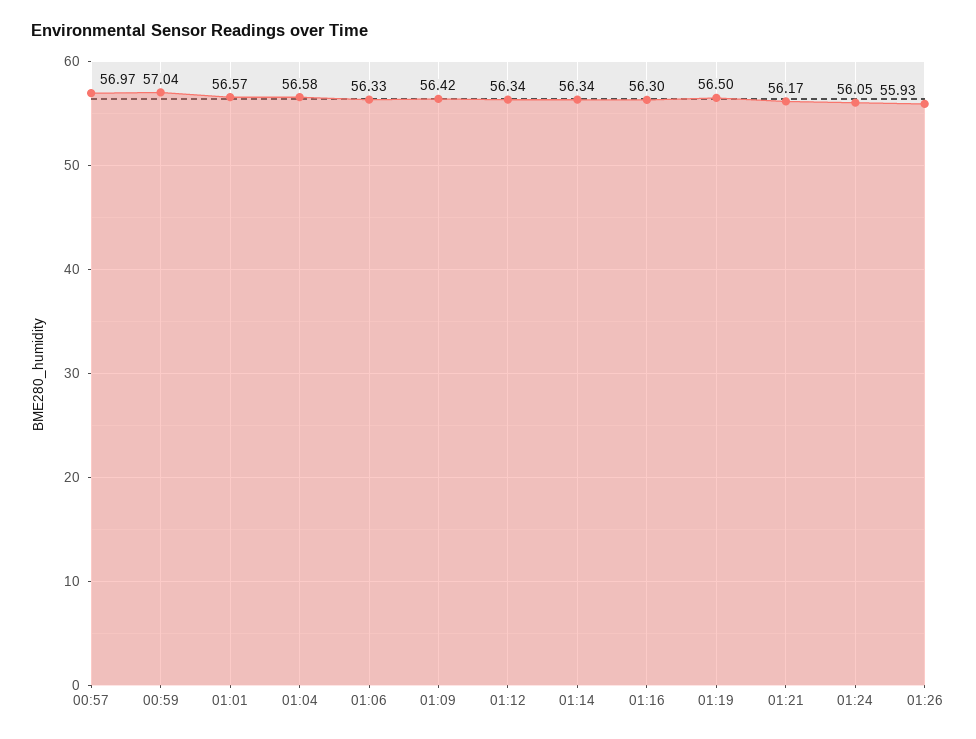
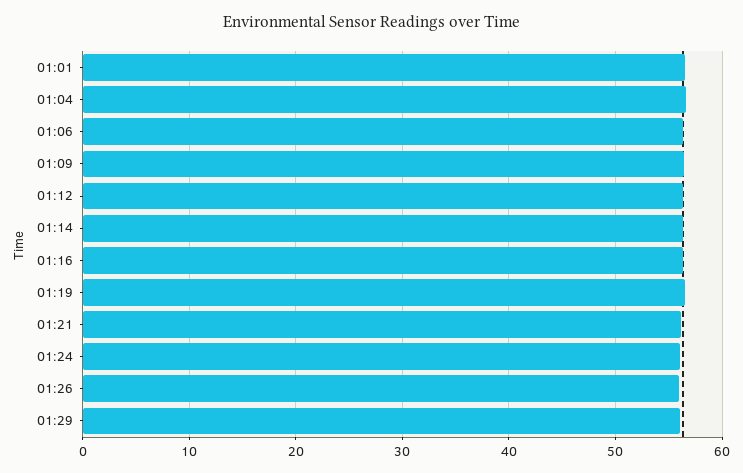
00:57: 56.97 -> none
00:59: 57.04 -> none
01:29: none -> 56

